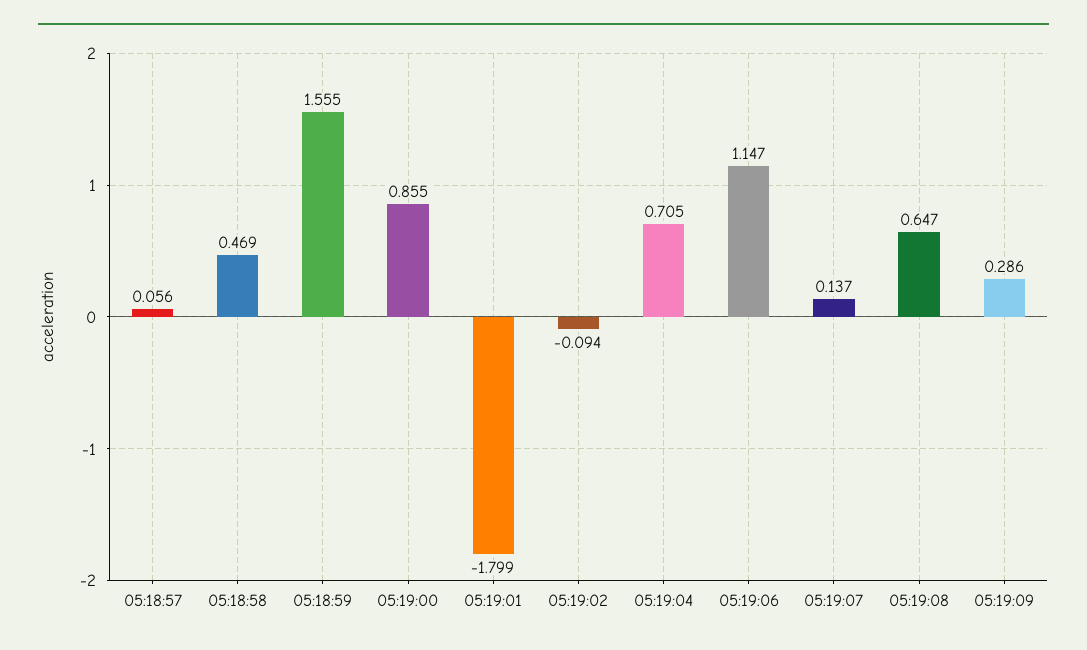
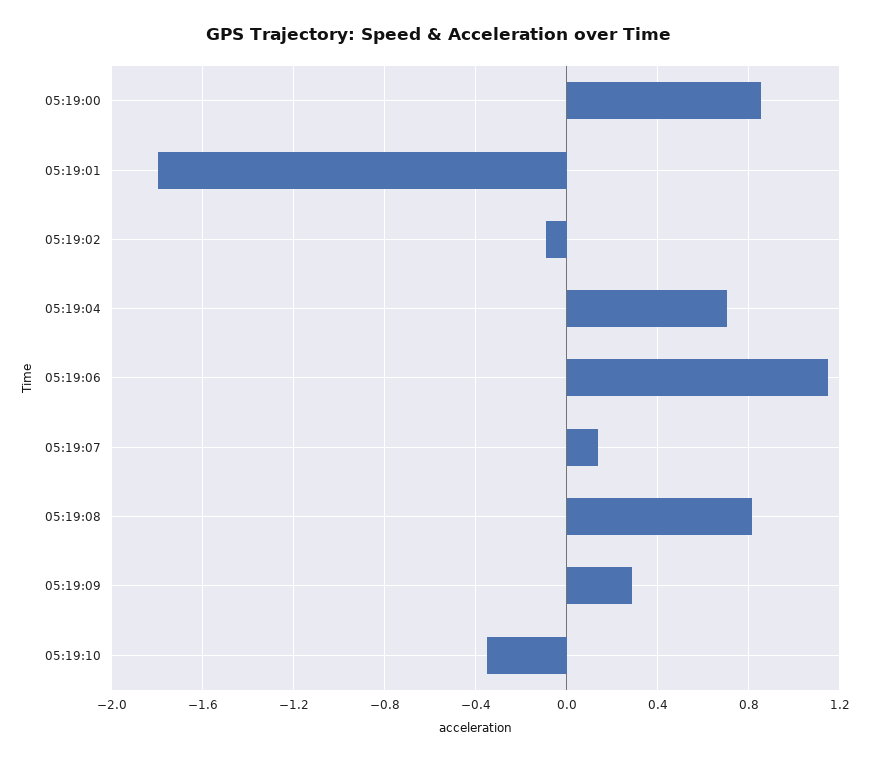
05:18:57: 0.056 -> none
05:18:58: 0.469 -> none
05:18:59: 1.555 -> none
05:19:08: 0.647 -> 0.8
05:19:10: none -> -0.35

